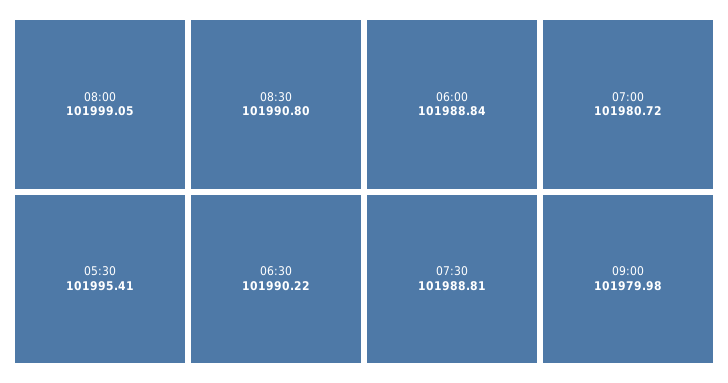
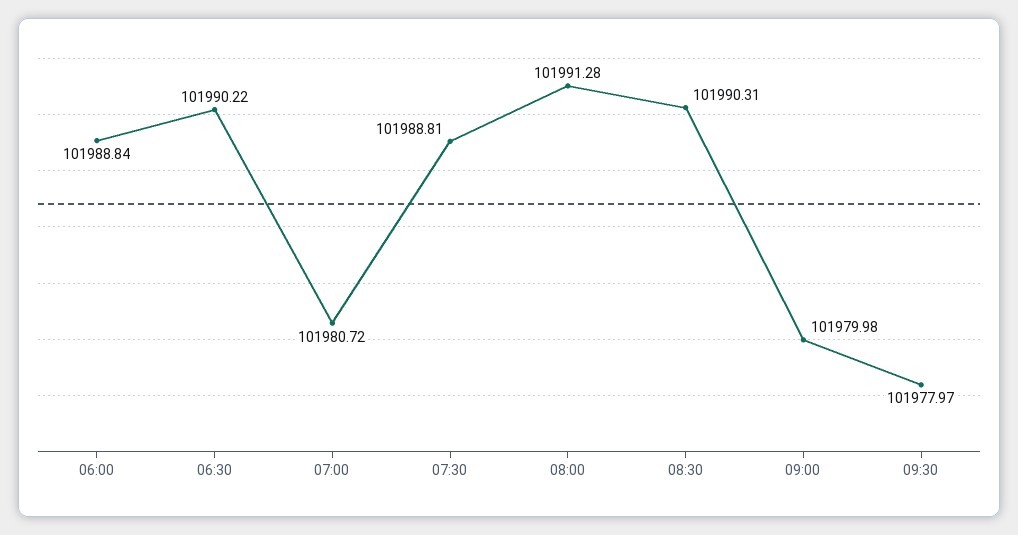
08:00: 101999.05 -> 101991.28
05:30: 101995.41 -> none
08:30: 101990.8 -> 101990.31
09:30: none -> 101977.97

